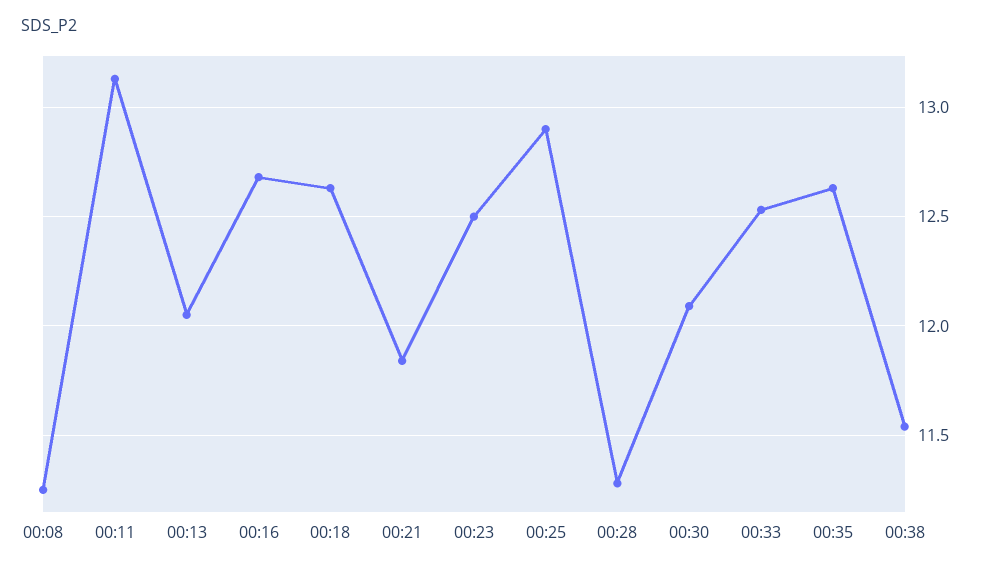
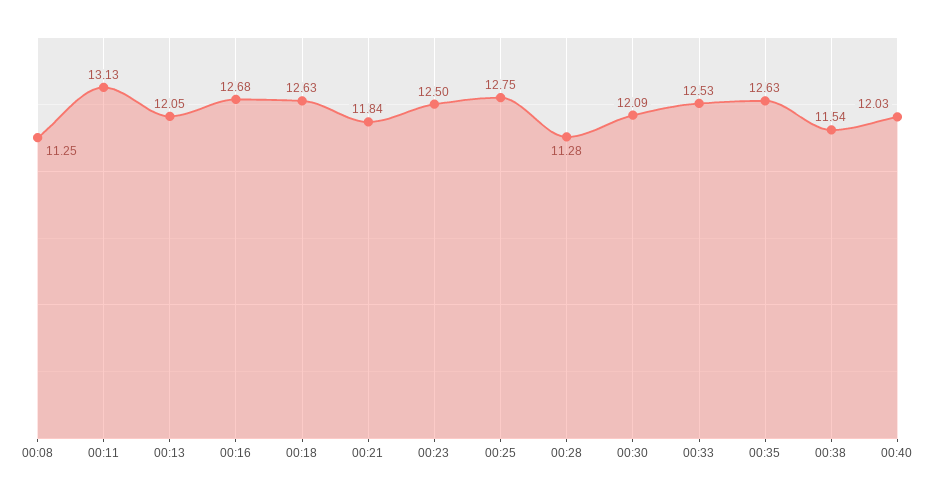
00:25: 12.9 -> 12.75
00:40: none -> 12.03

